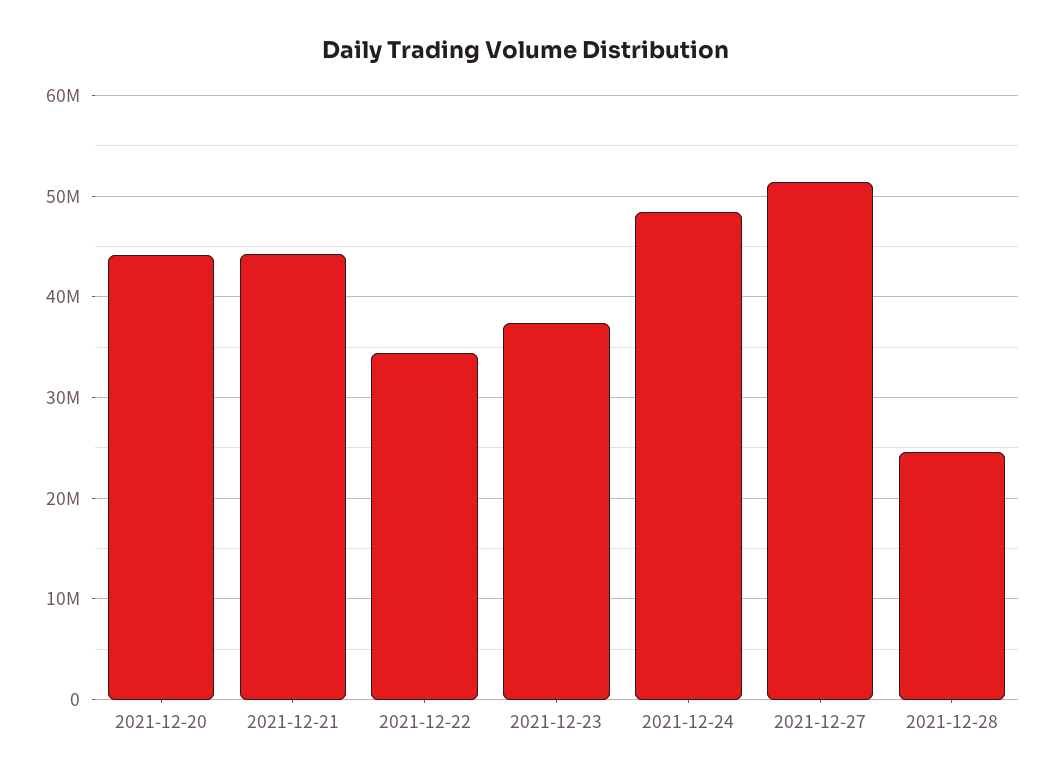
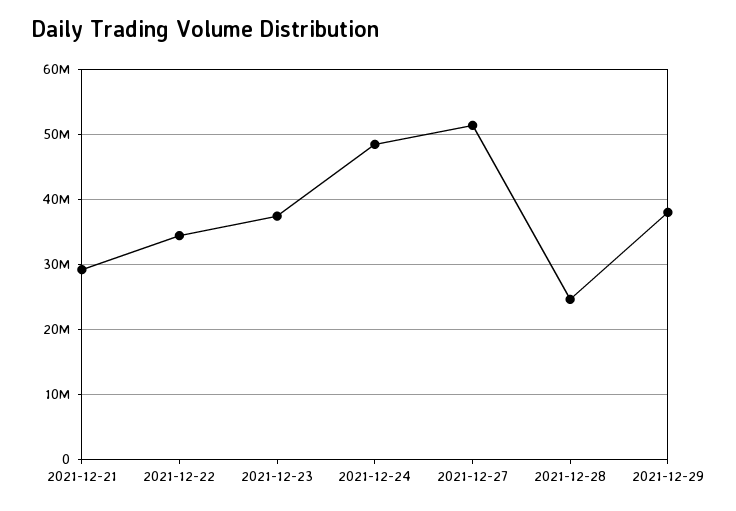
2021-12-20: 44000000 -> none
2021-12-21: 44000000 -> 29000000
2021-12-29: none -> 38000000

